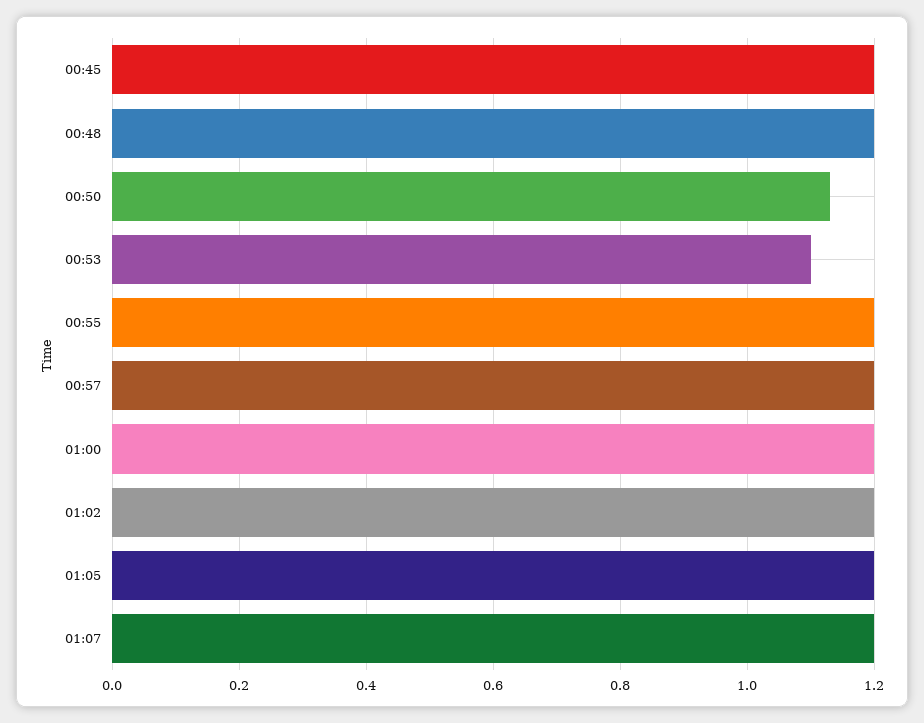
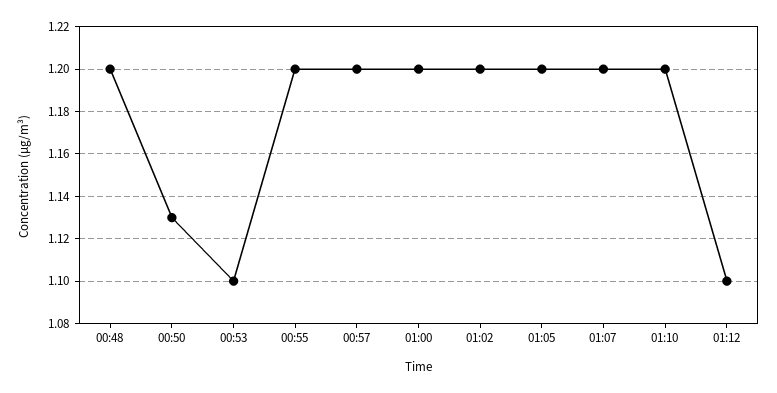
00:45: 1.2 -> none
01:10: none -> 1.2
01:12: none -> 1.1

